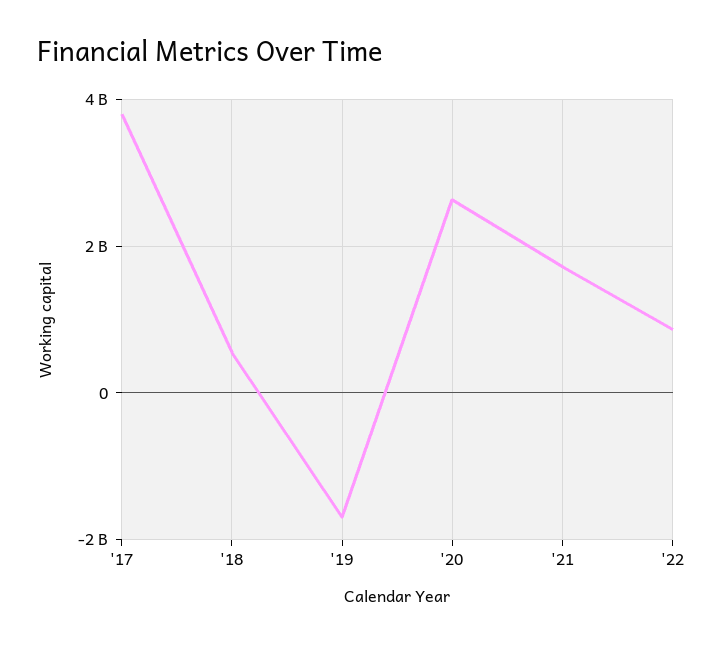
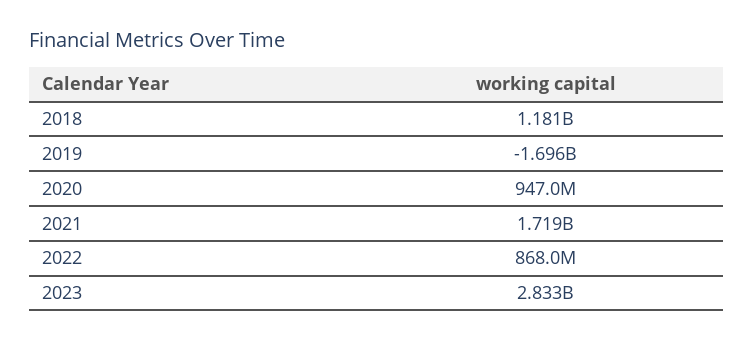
'17: 3800000000 -> none
'18: 600000000 -> 1181000000
'20: 2600000000 -> 947000000
2023: none -> 2833000000

